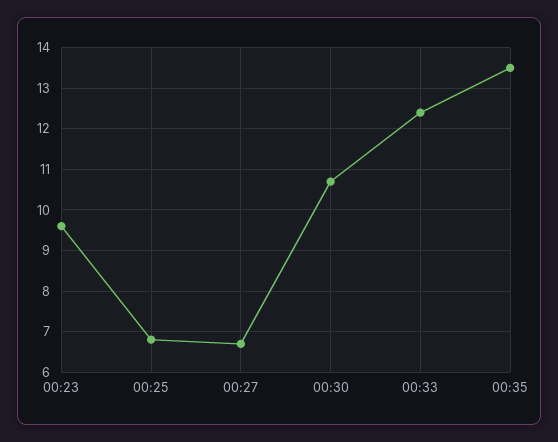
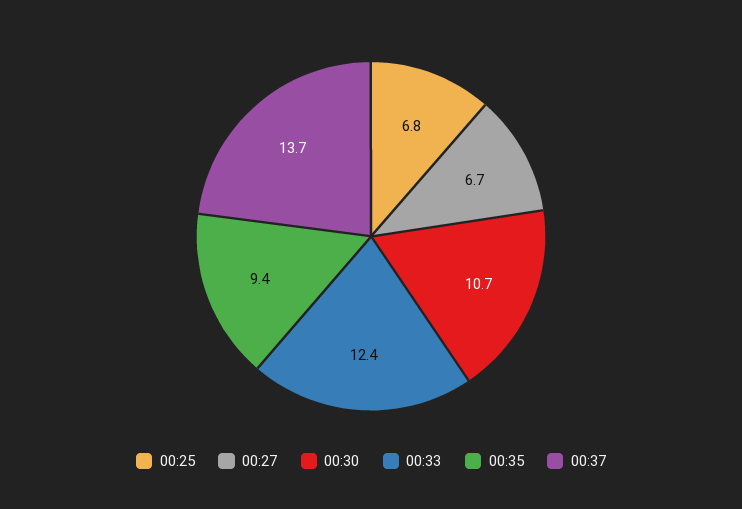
00:23: 9.5 -> none
00:35: 13.5 -> 9.4
00:37: none -> 13.7

